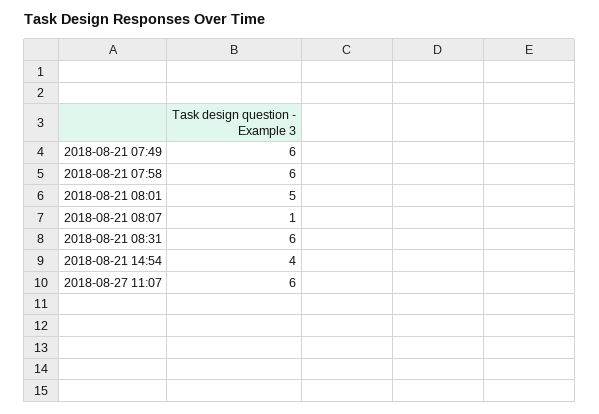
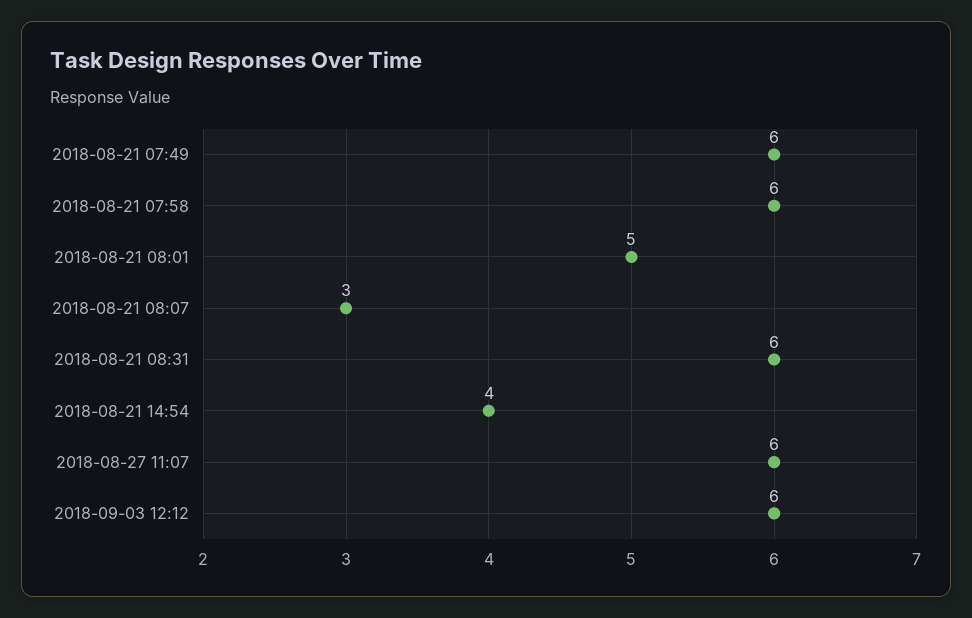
2018-08-21 08:07: 1 -> 3
2018-09-03 12:12: none -> 6

